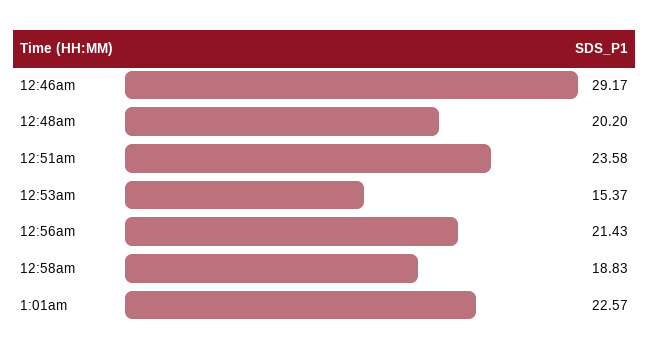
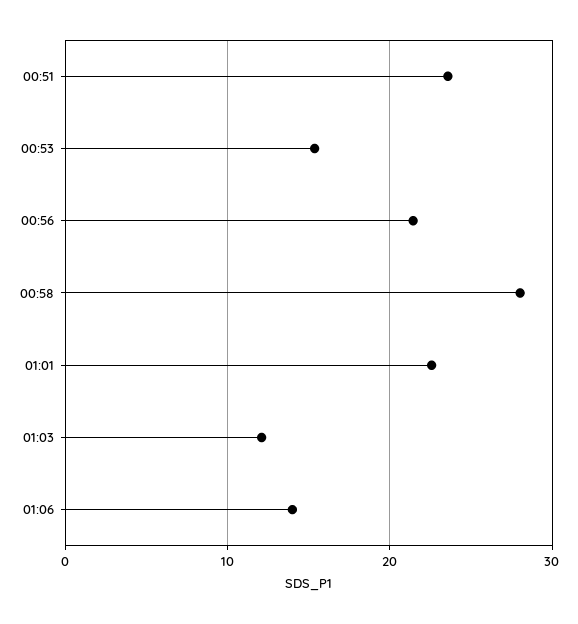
12:46am: 29.17 -> none
12:48am: 20.2 -> none
12:58am: 18.83 -> 28
01:03: none -> 12
01:06: none -> 14

